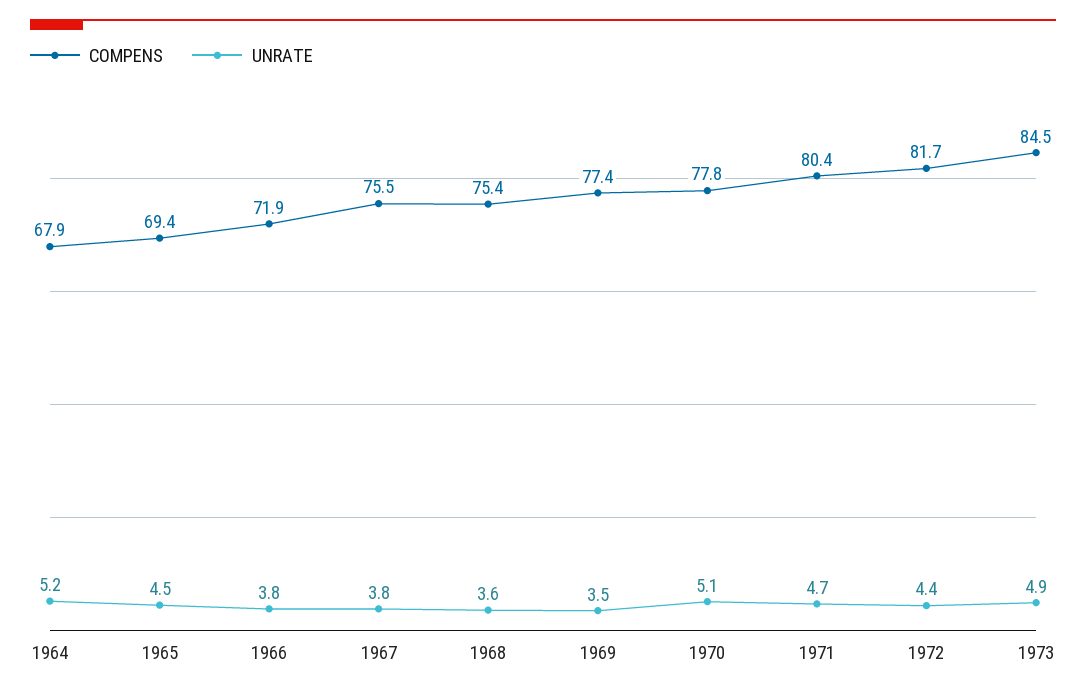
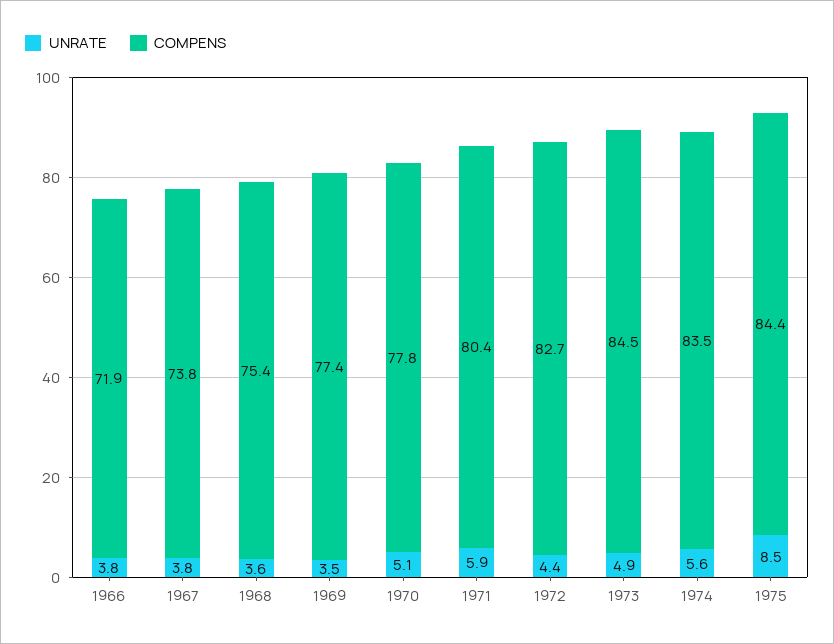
COMPENS, 1964: 67.9 -> none
UNRATE, 1964: 5.2 -> none
COMPENS, 1965: 69.4 -> none
UNRATE, 1965: 4.5 -> none
COMPENS, 1967: 75.5 -> 73.8
UNRATE, 1971: 4.7 -> 5.9
COMPENS, 1972: 81.7 -> 82.7
UNRATE, 1974: none -> 5.6
COMPENS, 1974: none -> 83.5
UNRATE, 1975: none -> 8.5
COMPENS, 1975: none -> 84.4

